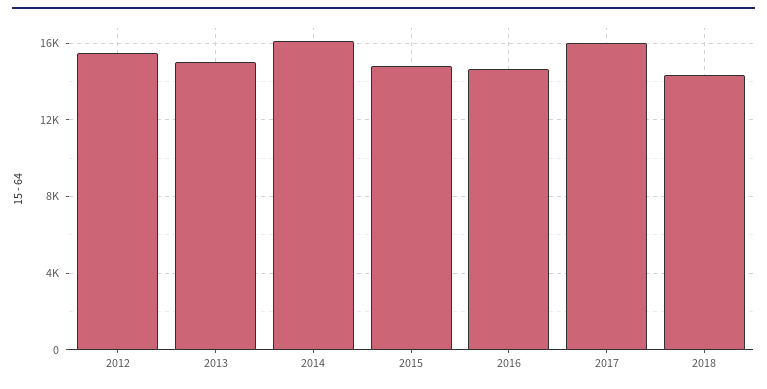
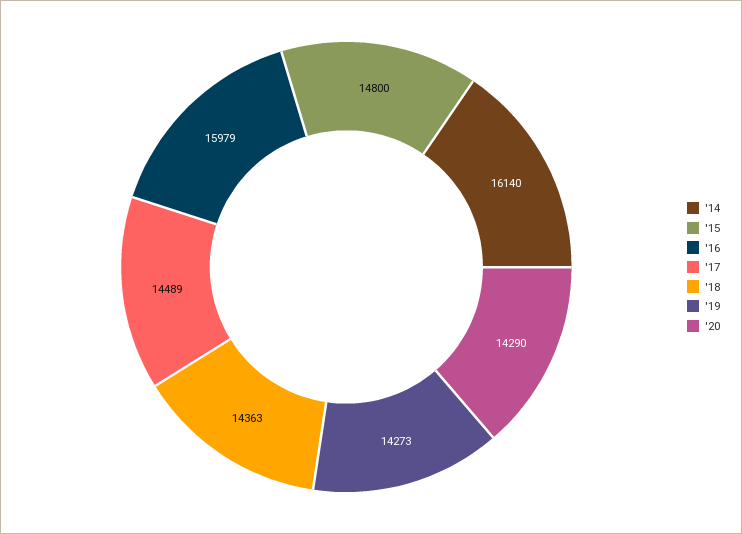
2012: 15500 -> none
2013: 15000 -> none
2016: 14500 -> 15979
2017: 16000 -> 14489
'19: none -> 14273
'20: none -> 14290

